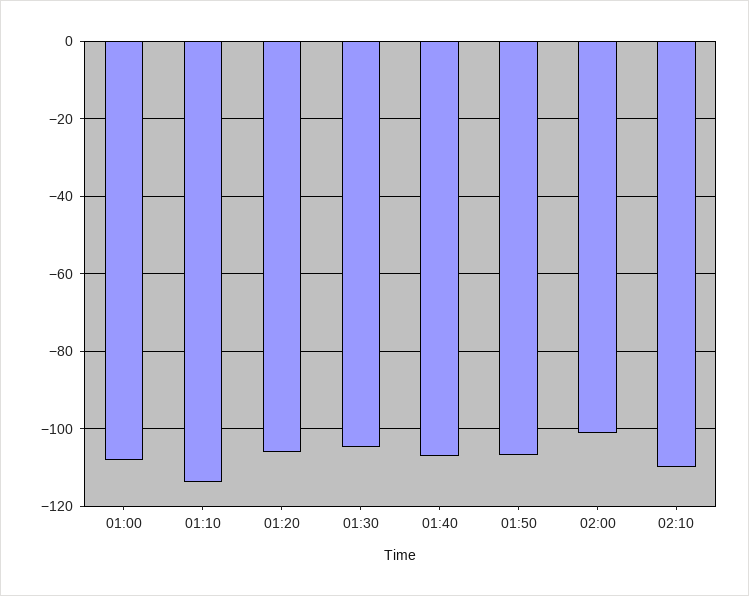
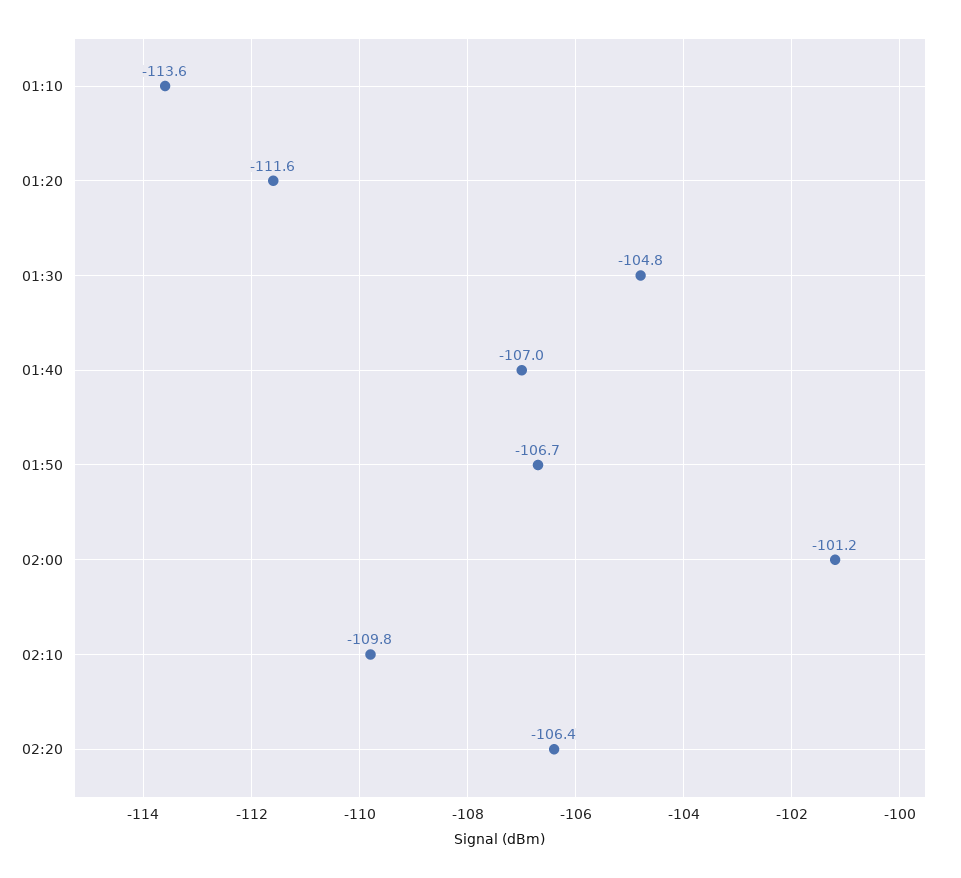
01:00: -108 -> none
01:20: -106 -> -111.6
02:20: none -> -106.4

